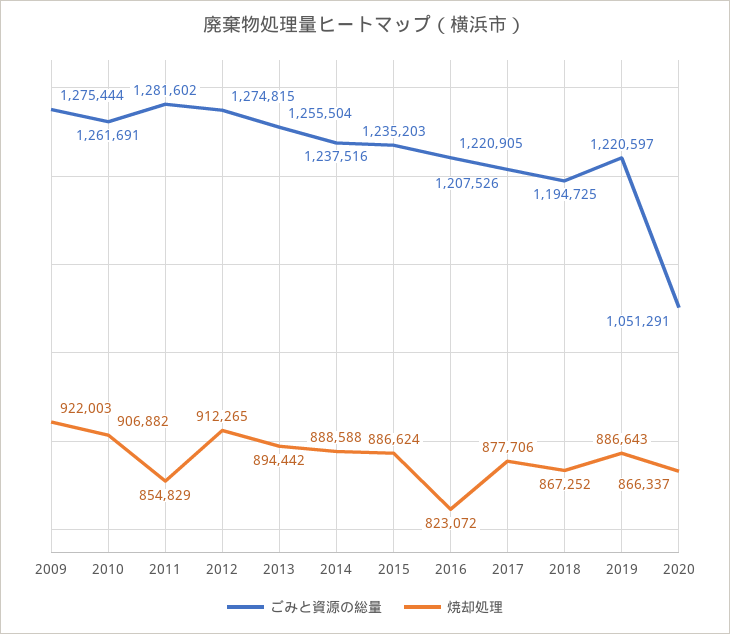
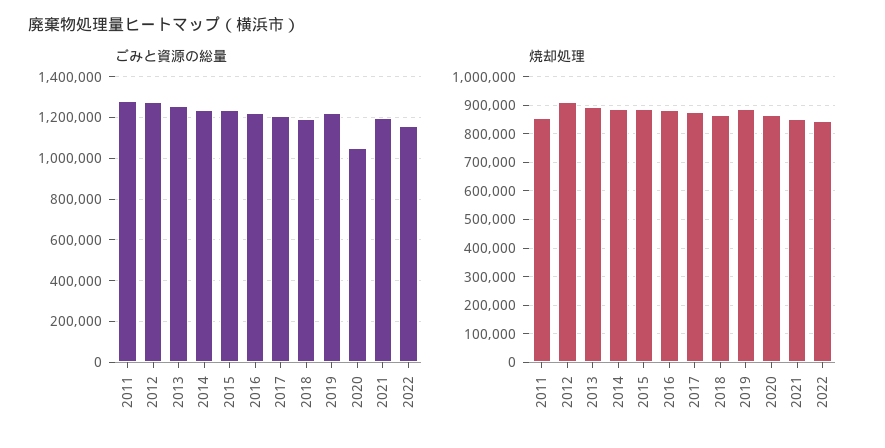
ごみと資源の総量, 2009: 1275444 -> none
焼却処理, 2009: 922003 -> none
ごみと資源の総量, 2010: 1261691 -> none
焼却処理, 2010: 906882 -> none
焼却処理, 2016: 823072 -> 875000
ごみと資源の総量, 2021: none -> 1200000
ごみと資源の総量, 2022: none -> 1150000
焼却処理, 2021: none -> 850000
焼却処理, 2022: none -> 850000

